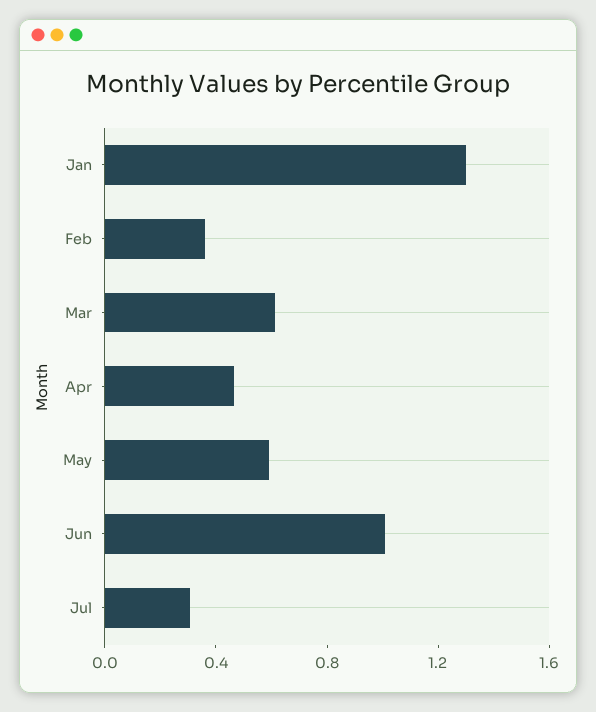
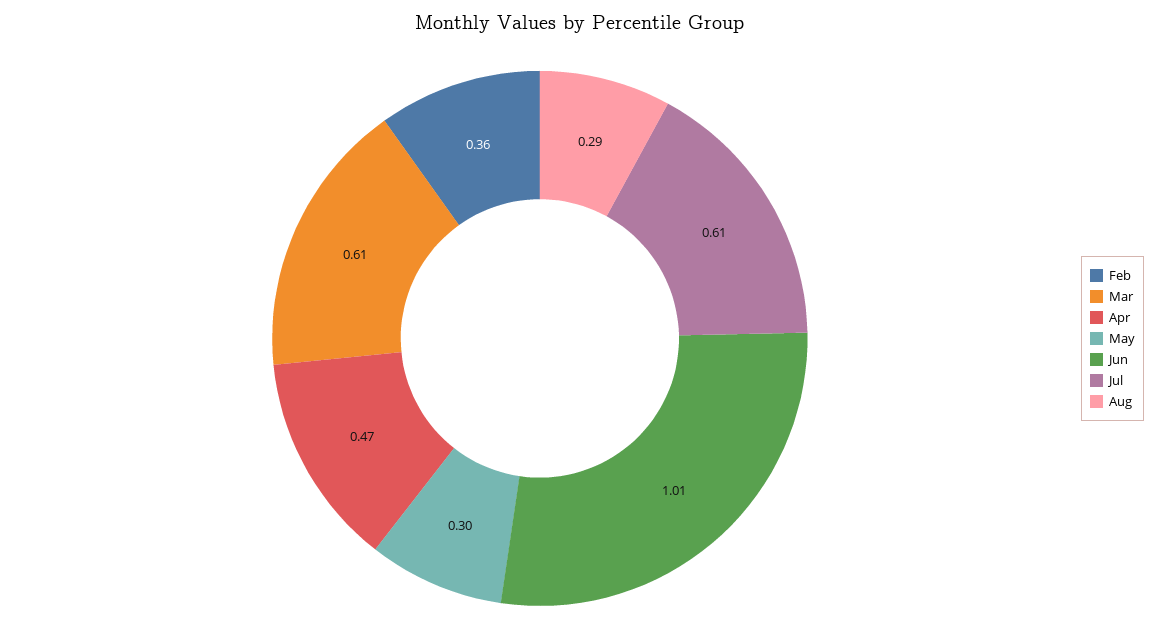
Jan: 1.3 -> none
May: 0.6 -> 0.3
Jul: 0.3 -> 0.61
Aug: none -> 0.29

